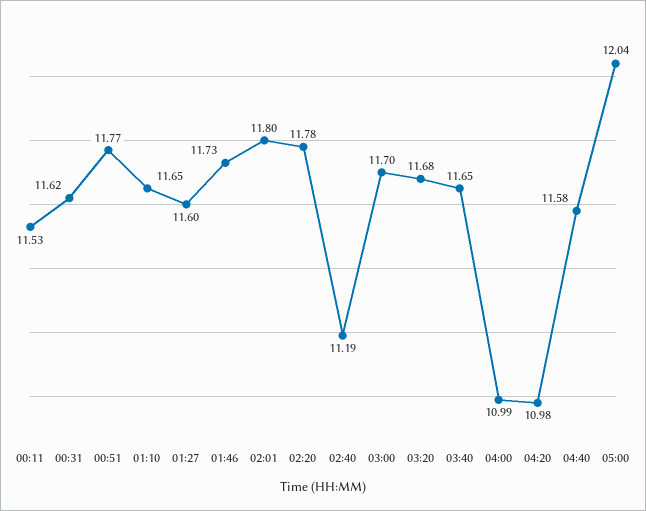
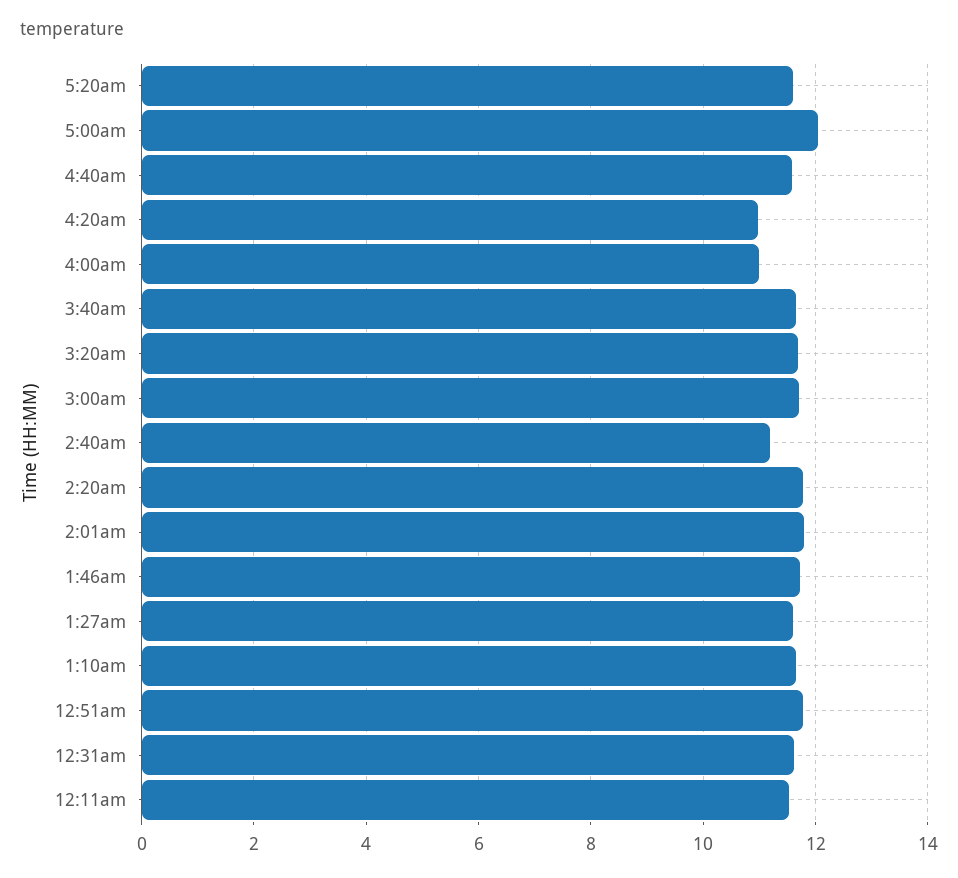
5:20am: none -> 11.6

